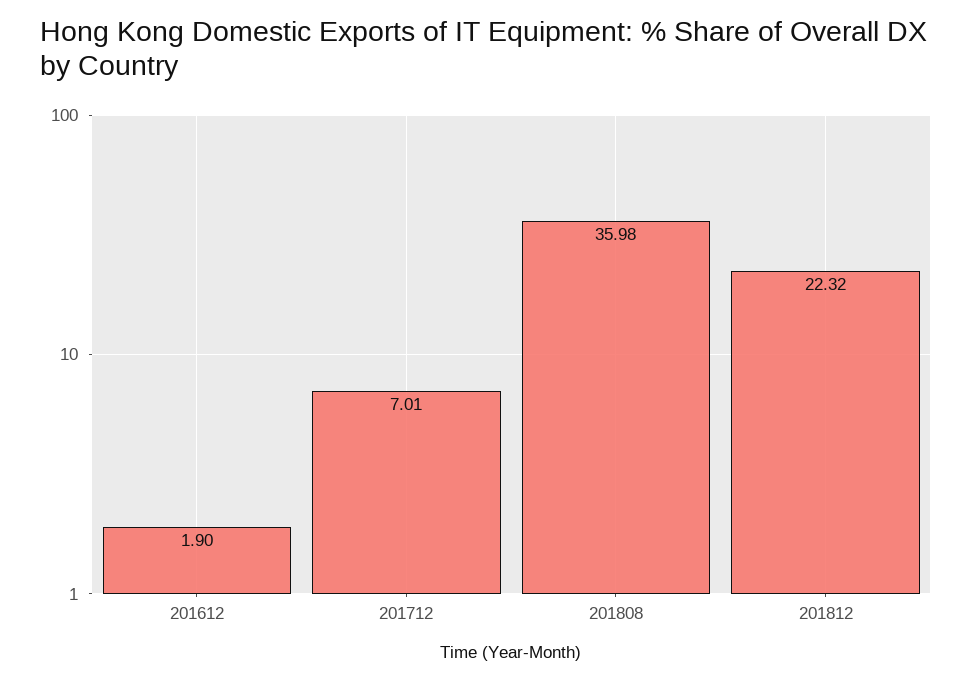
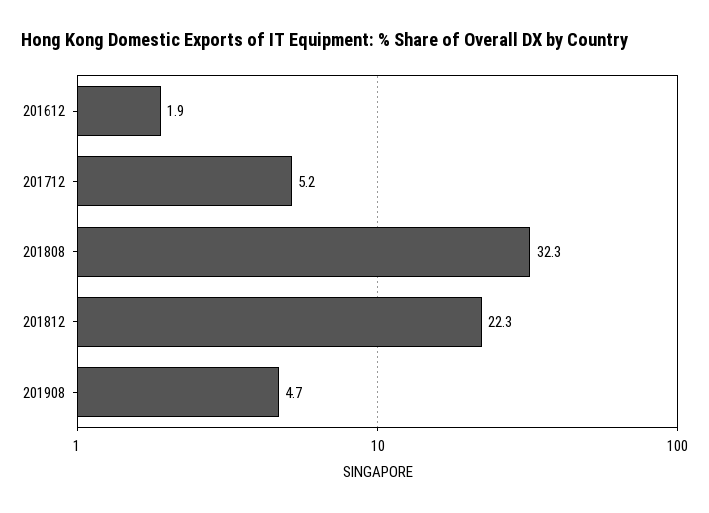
201712: 7.01 -> 5.2
201808: 35.98 -> 32.3
201908: none -> 4.7

